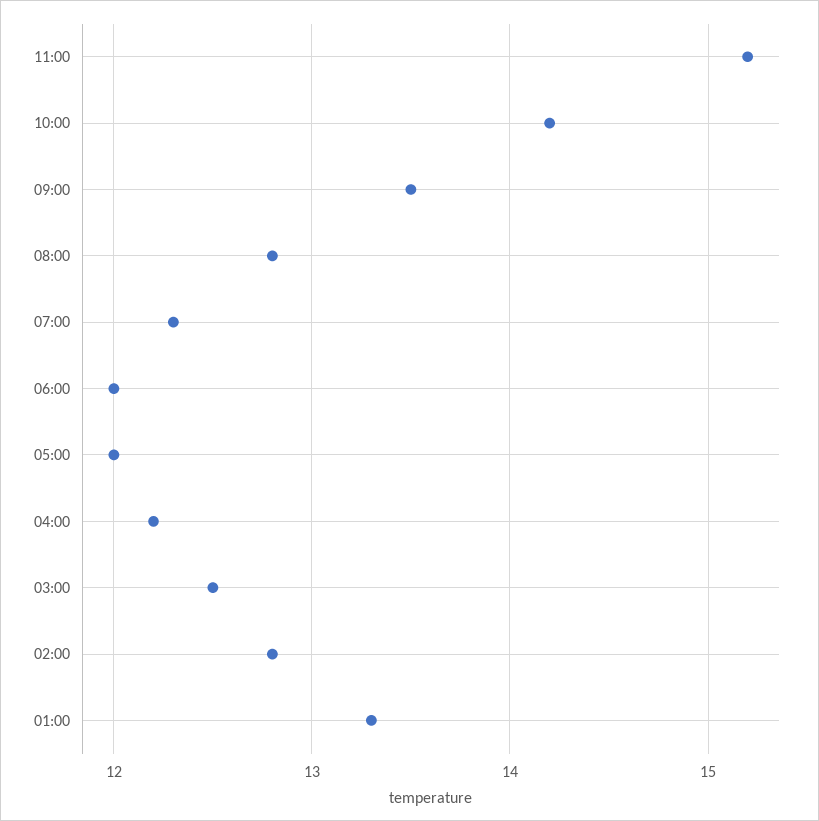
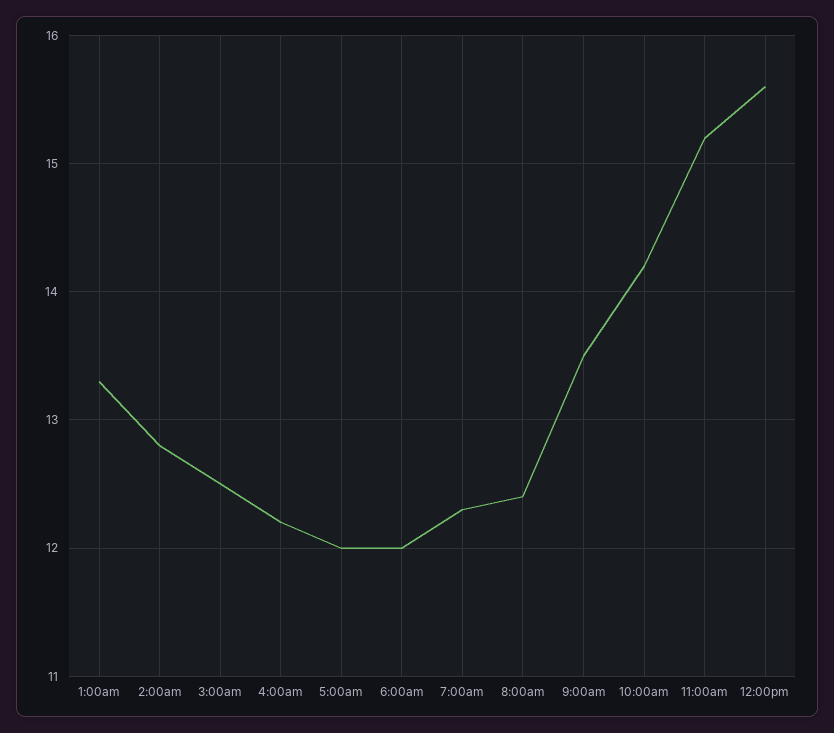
08:00: 12.8 -> 12.4
12:00pm: none -> 15.6

